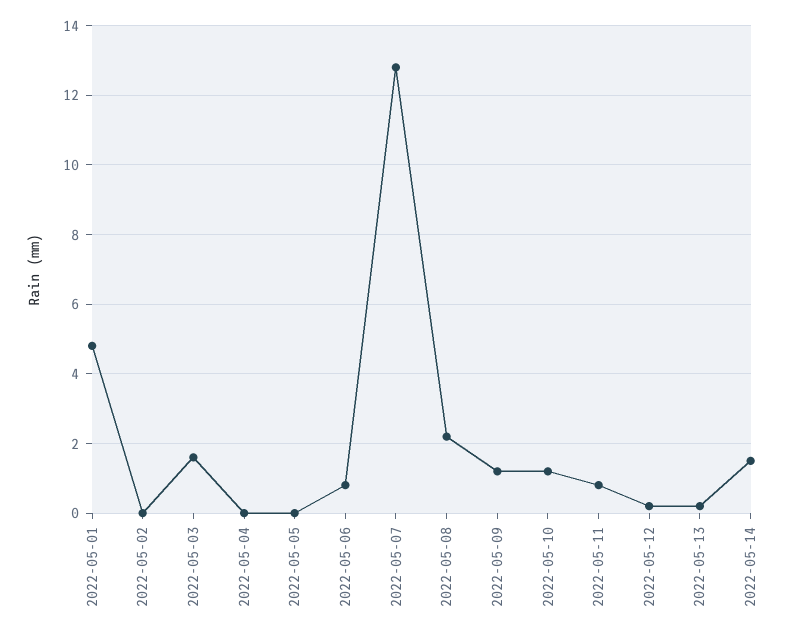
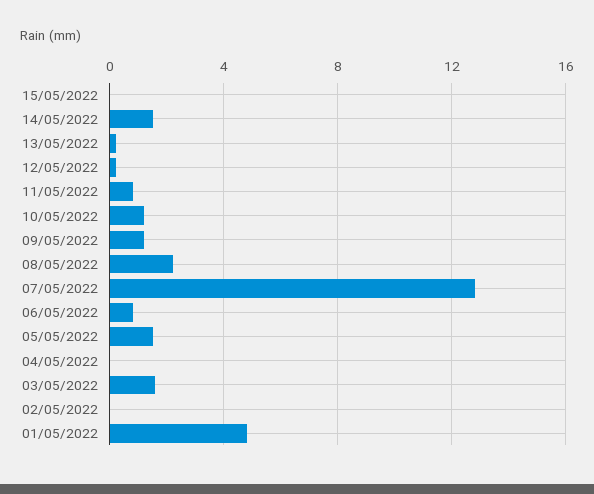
2022-05-05: 0 -> 1.5
15/05/2022: none -> 0

